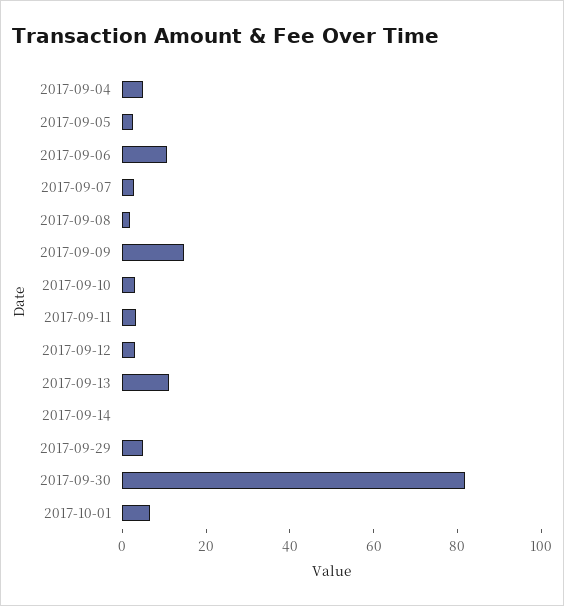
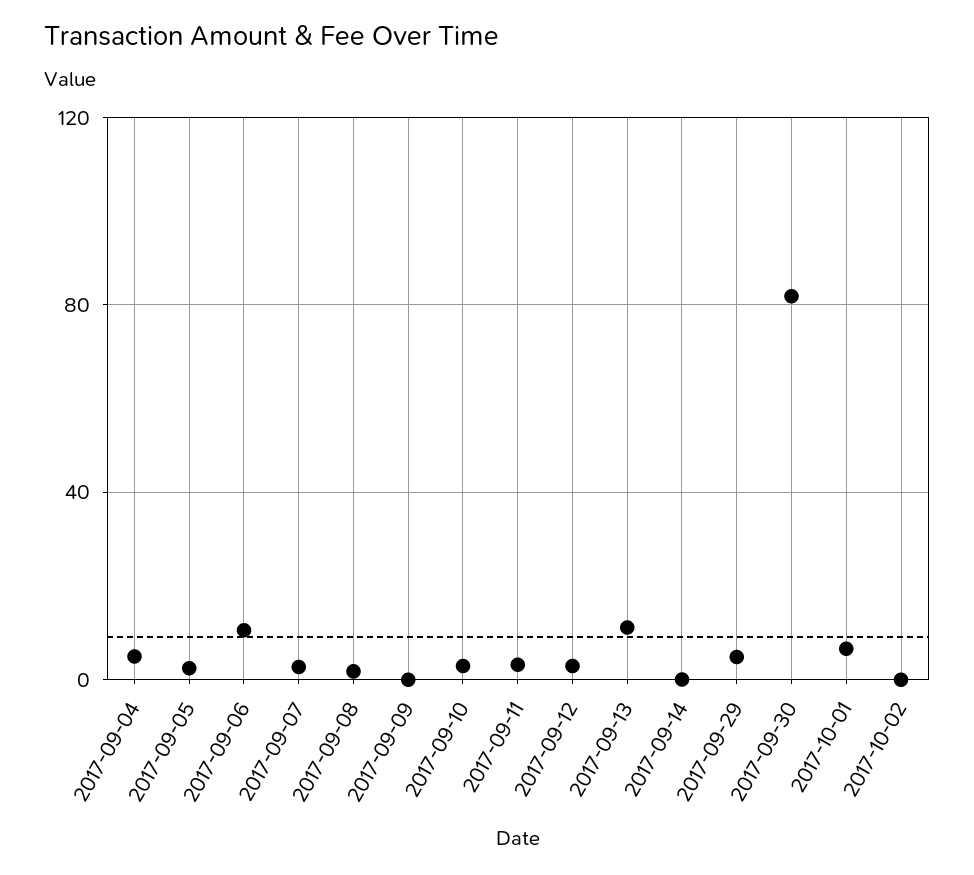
2017-09-09: 15 -> 0
2017-10-02: none -> 0

